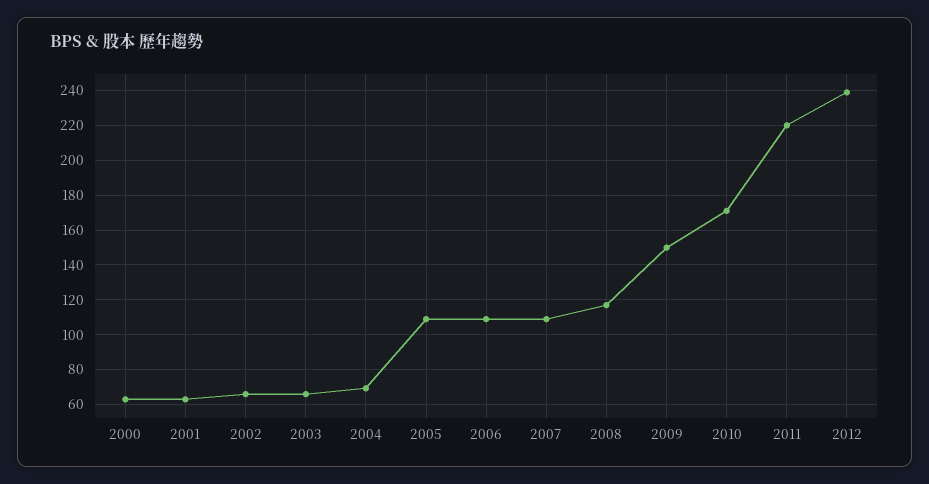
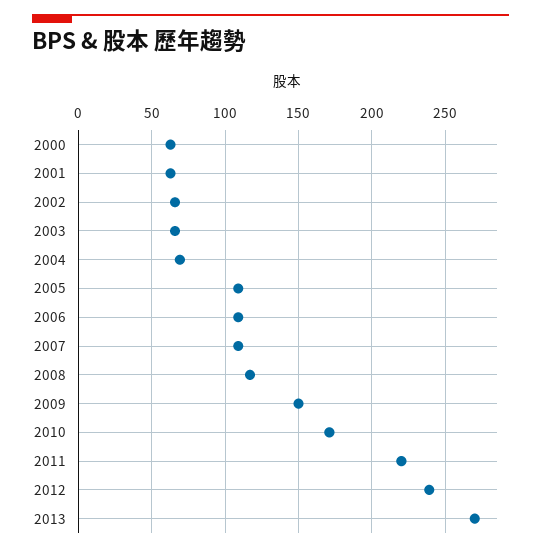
2013: none -> 270

